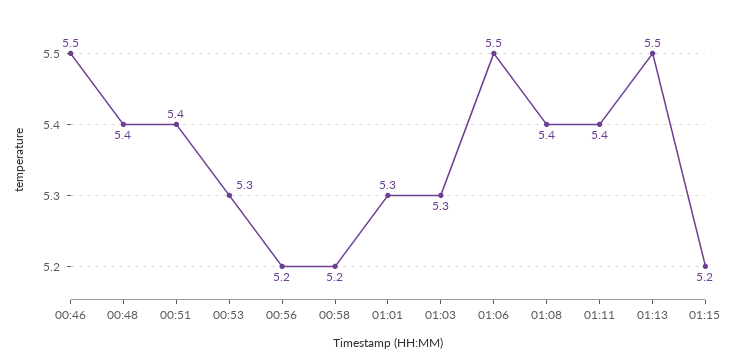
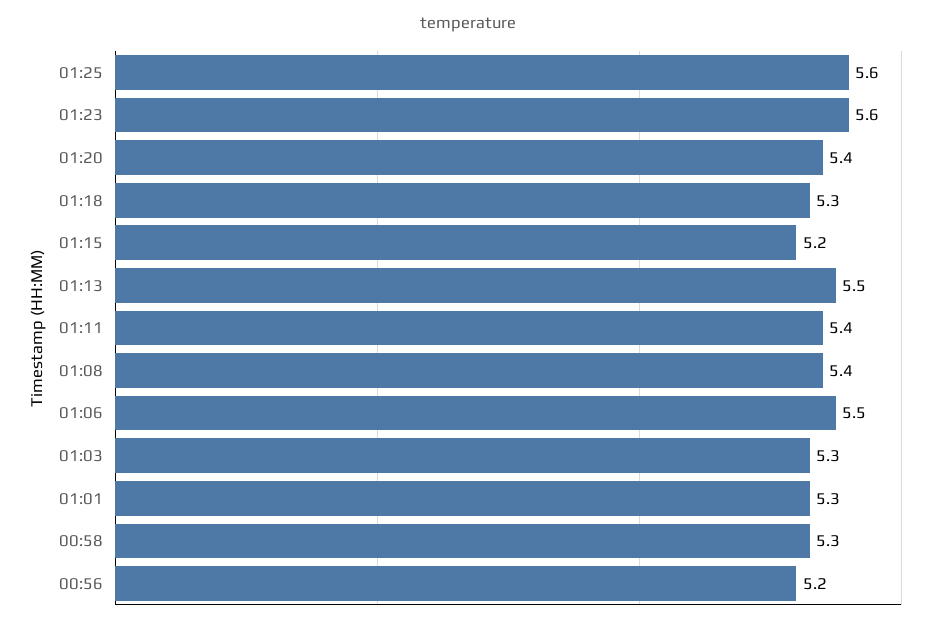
00:46: 5.5 -> none
00:48: 5.4 -> none
00:51: 5.4 -> none
00:53: 5.3 -> none
00:58: 5.2 -> 5.3
01:25: none -> 5.6
01:23: none -> 5.6
01:20: none -> 5.4
01:18: none -> 5.3

